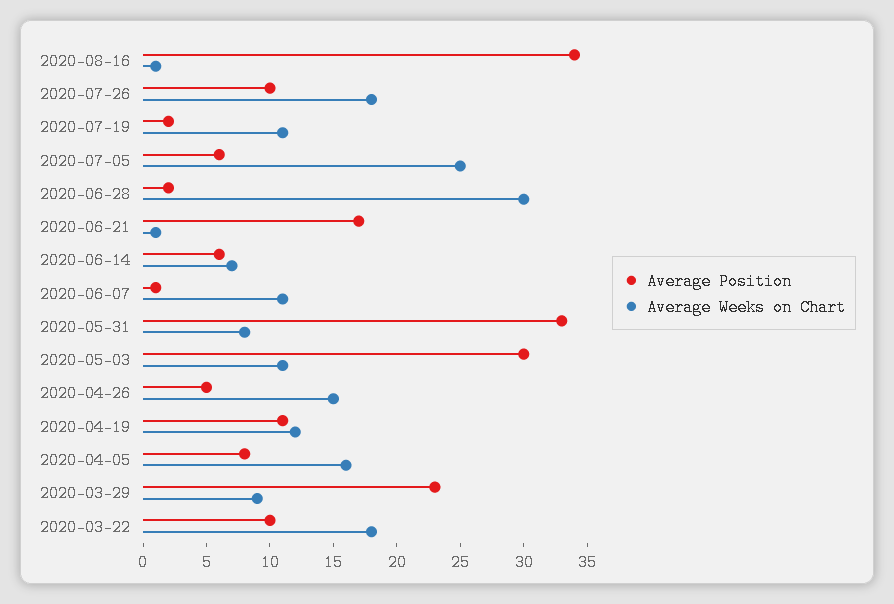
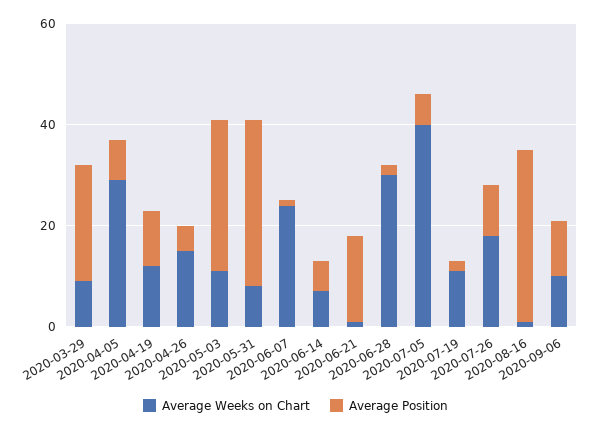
Average Weeks on Chart, 2020-07-05: 25 -> 40
Average Weeks on Chart, 2020-06-07: 11 -> 25
Average Weeks on Chart, 2020-04-05: 16 -> 30
Average Position, 2020-03-22: 10 -> none
Average Weeks on Chart, 2020-03-22: 18 -> none
Average Weeks on Chart, 2020-09-06: none -> 10
Average Position, 2020-09-06: none -> 10

